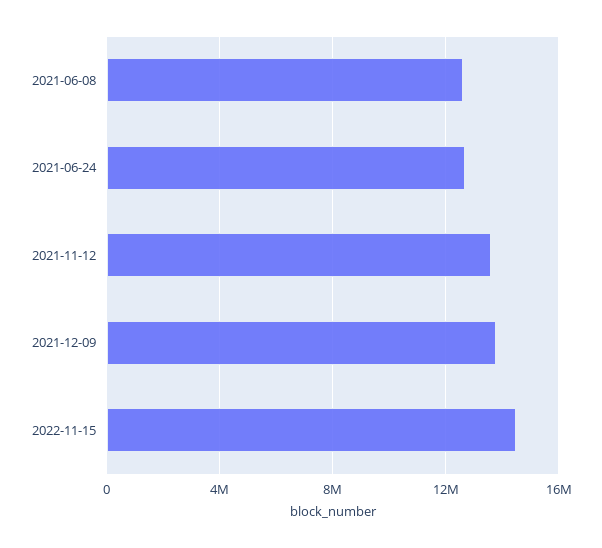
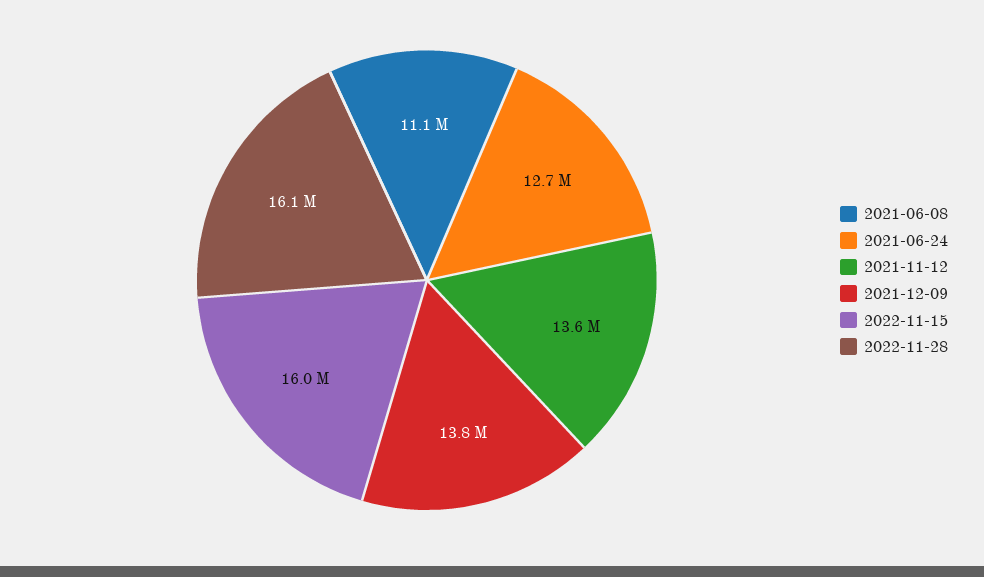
2021-06-08: 12500000 -> 11100000
2022-11-15: 14500000 -> 16000000
2022-11-28: none -> 16100000

